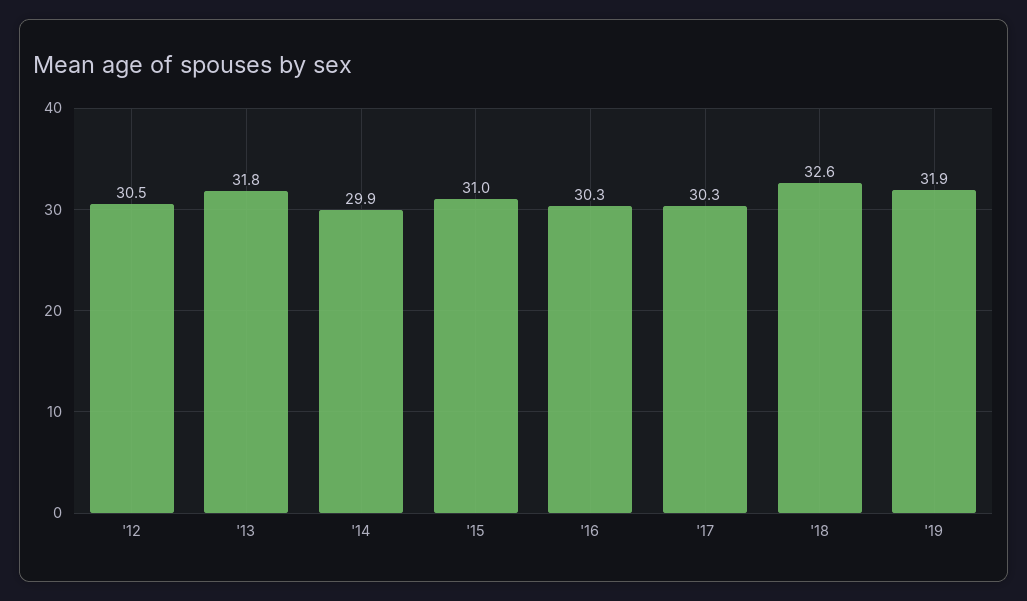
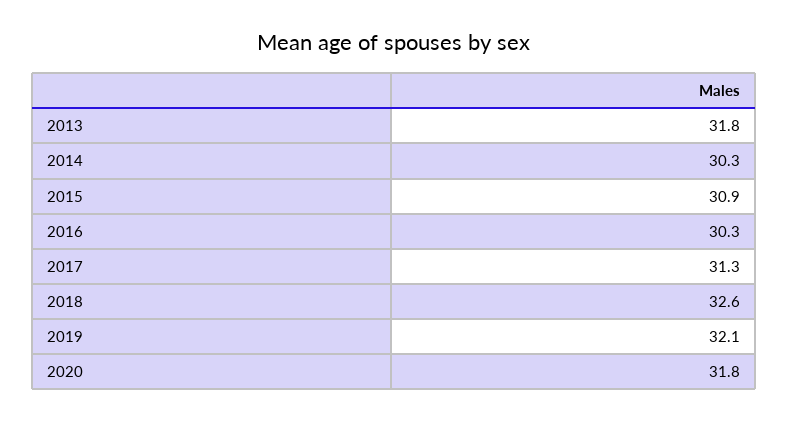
'12: 30.5 -> none
'14: 29.9 -> 30.3
'15: 31 -> 30.9
'17: 30.3 -> 31.3
'19: 31.9 -> 32.1
2020: none -> 31.8

